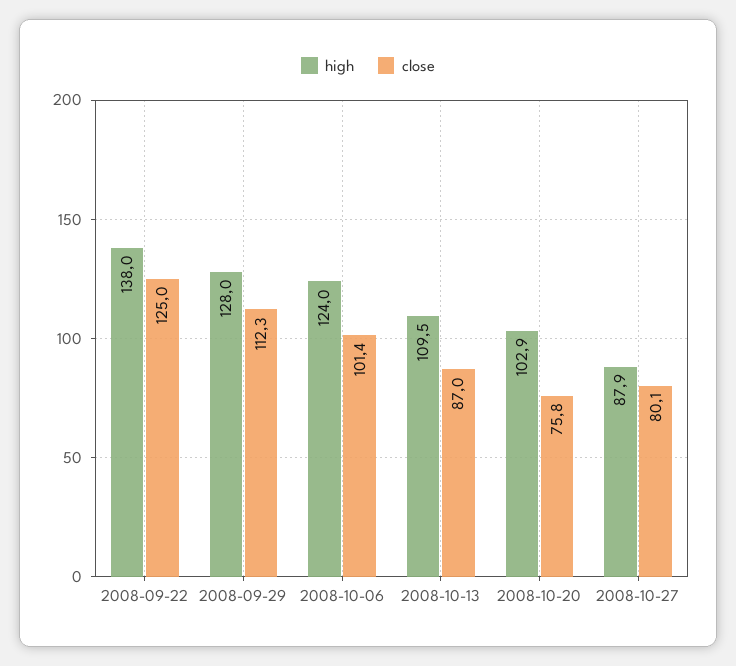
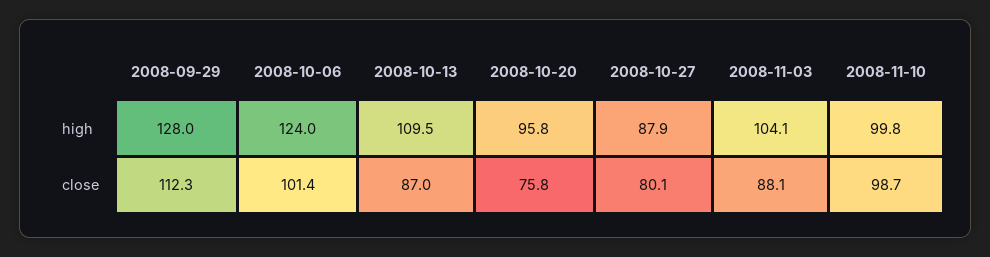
high, 2008-09-22: 138 -> none
close, 2008-09-22: 125 -> none
high, 2008-10-20: 102.9 -> 95.8
high, 2008-11-03: none -> 104.1
high, 2008-11-10: none -> 99.8
close, 2008-11-03: none -> 88.1
close, 2008-11-10: none -> 98.7

